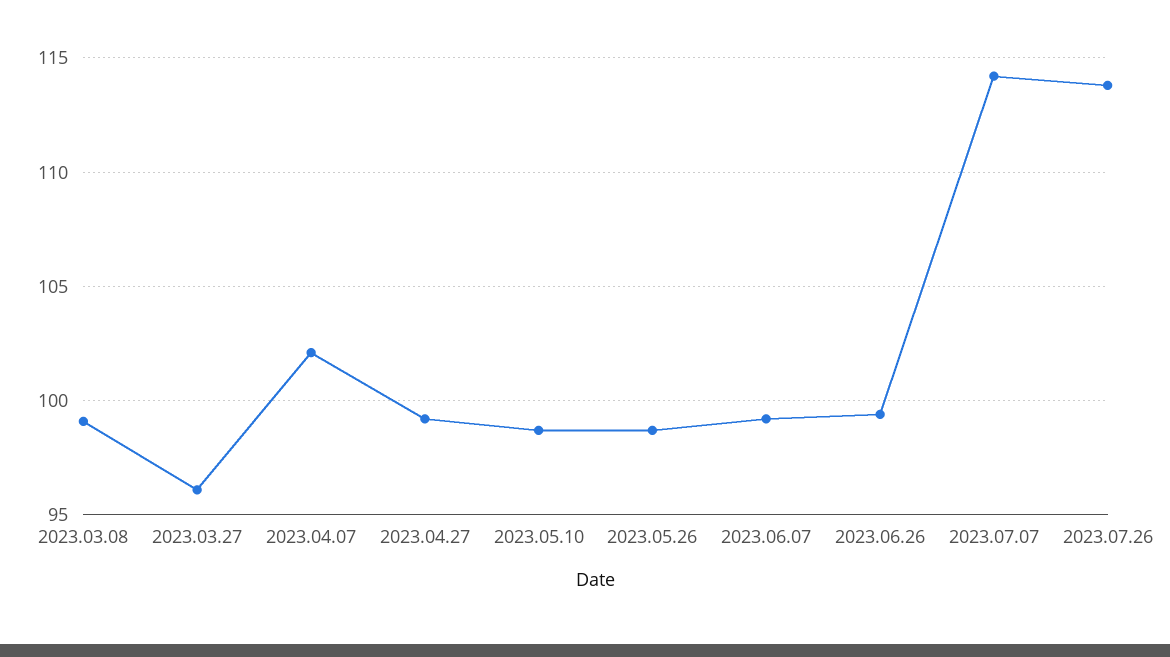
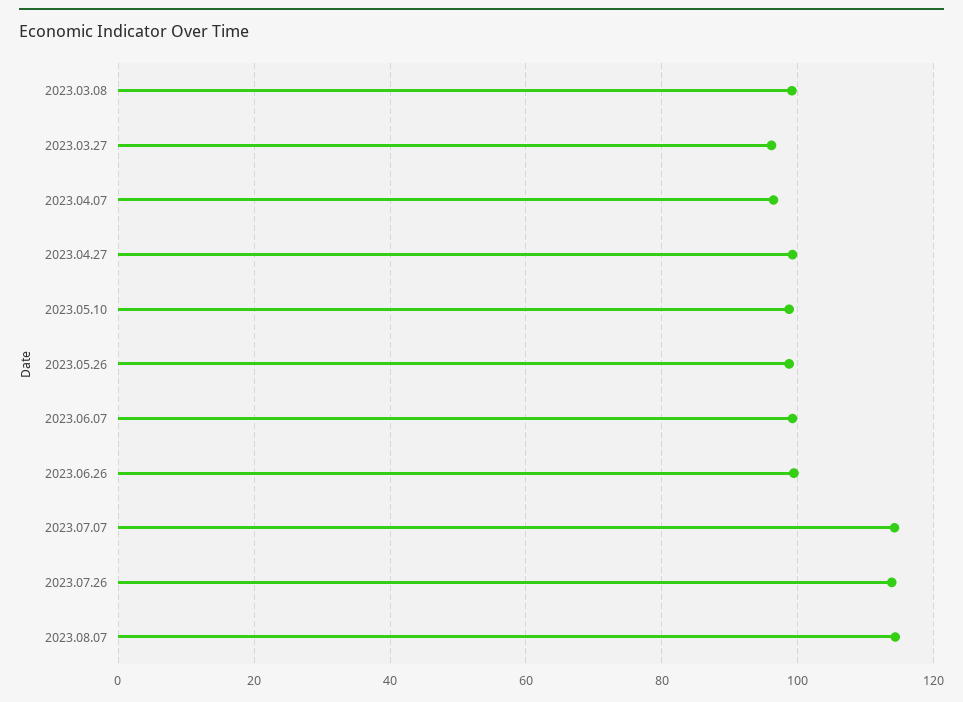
2023.04.07: 102 -> 96
2023.08.07: none -> 114

